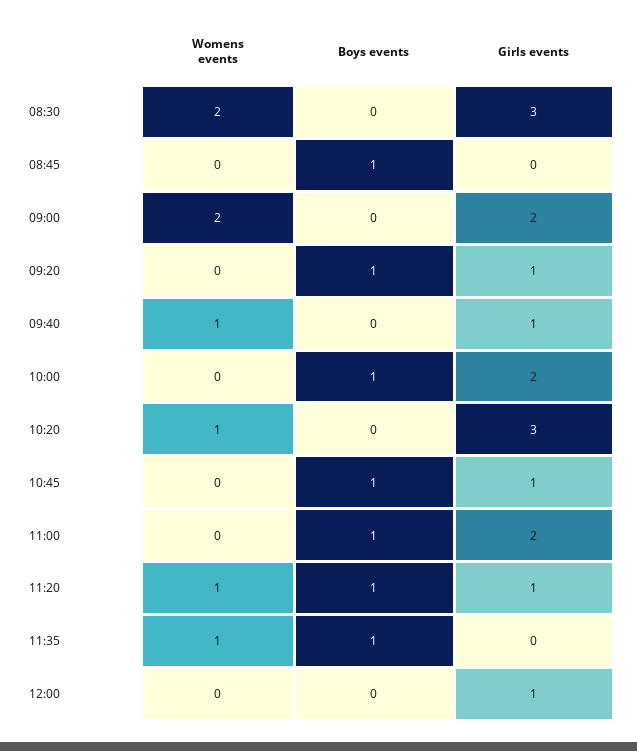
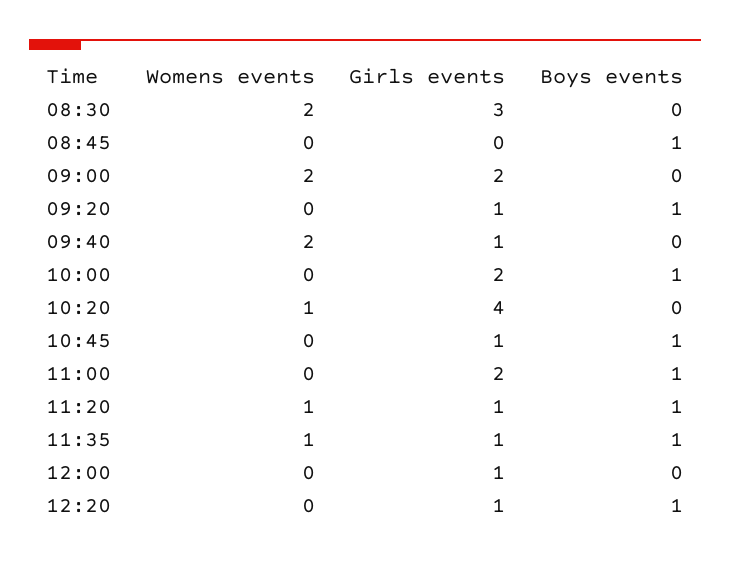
Womens events, 09:40: 1 -> 2
Girls events, 10:20: 3 -> 4
Girls events, 11:35: 0 -> 1
Womens events, 12:20: none -> 0
Girls events, 12:20: none -> 1
Boys events, 12:20: none -> 1

